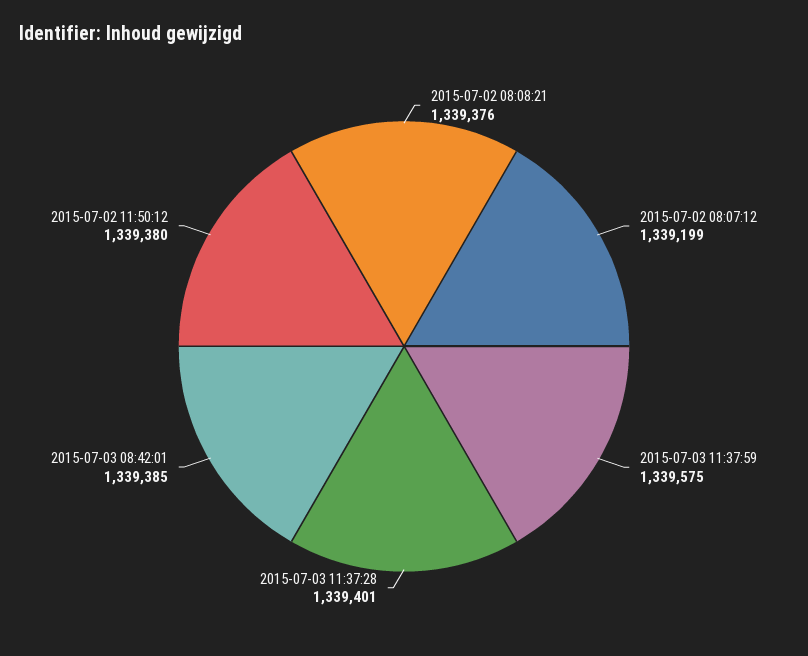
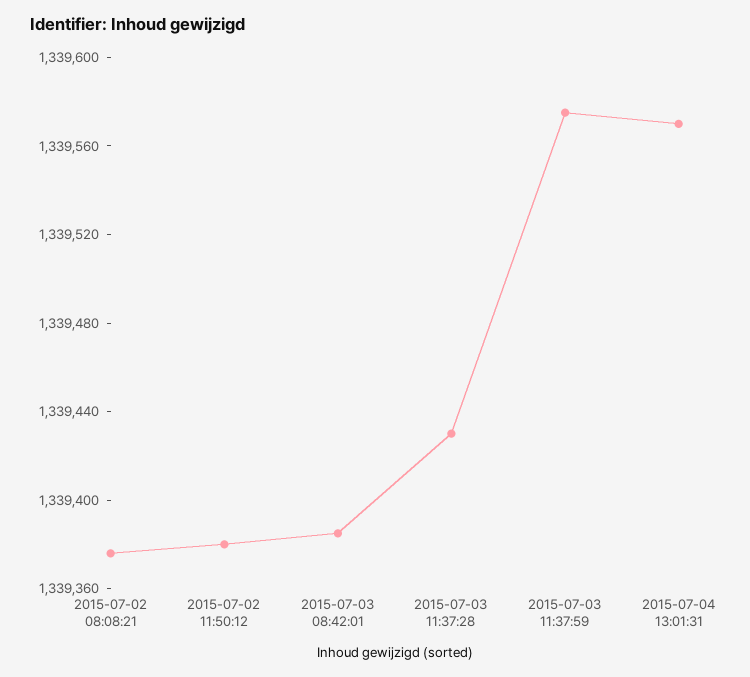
2015-07-02 08:07:12: 1339199 -> none
2015-07-03 11:37:28: 1339401 -> 1339430
2015-07-04 13:01:31: none -> 1339570

